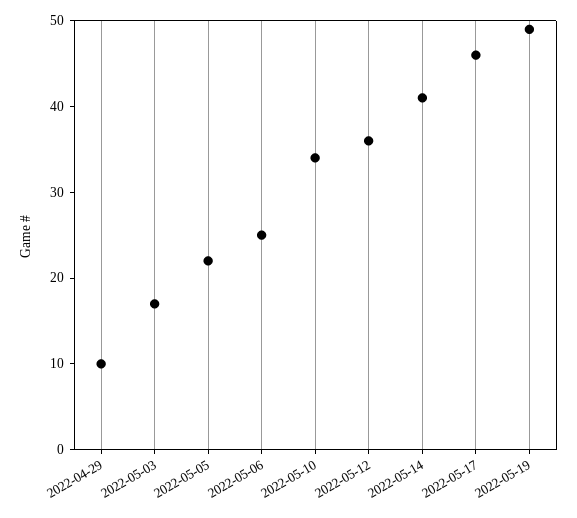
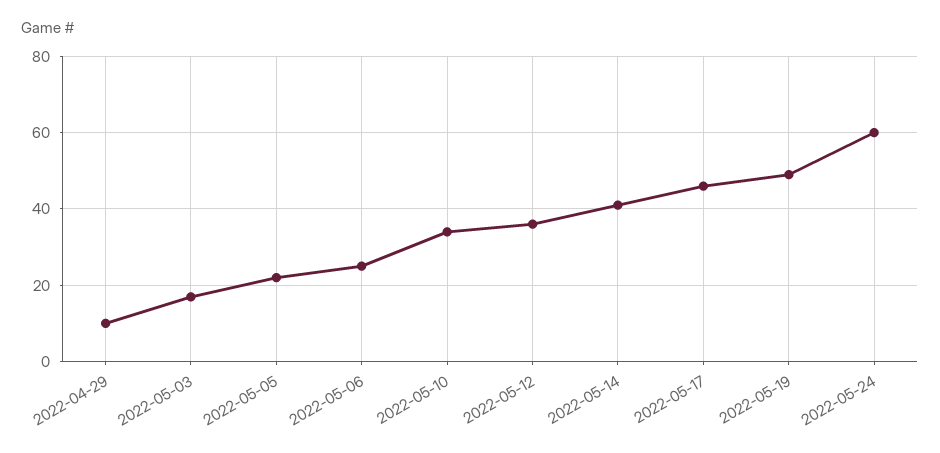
2022-05-24: none -> 60

